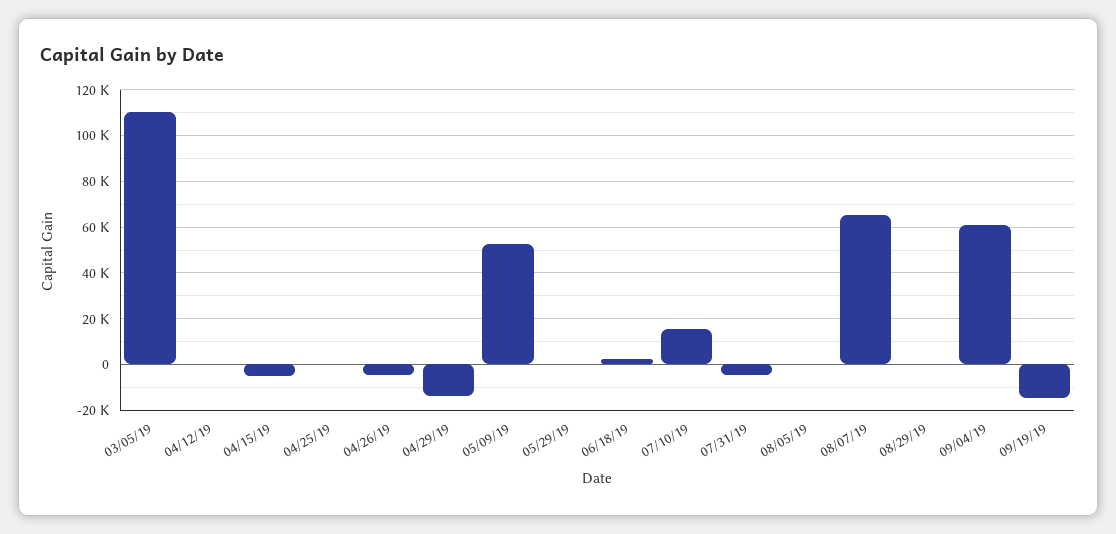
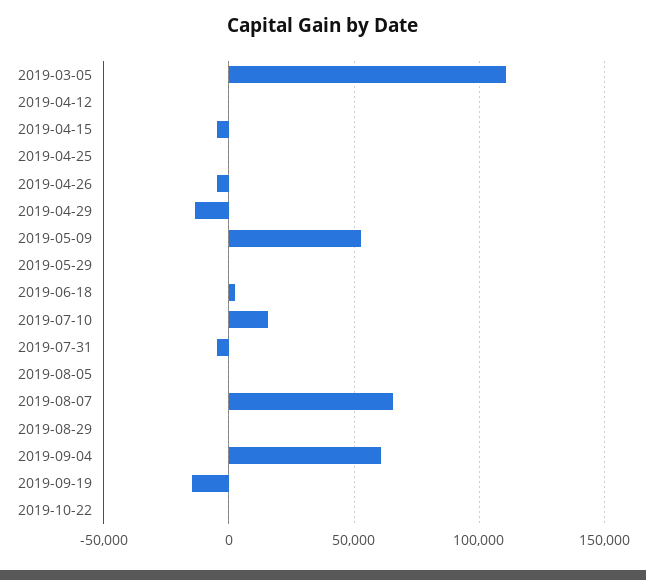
2019-10-22: none -> 0

